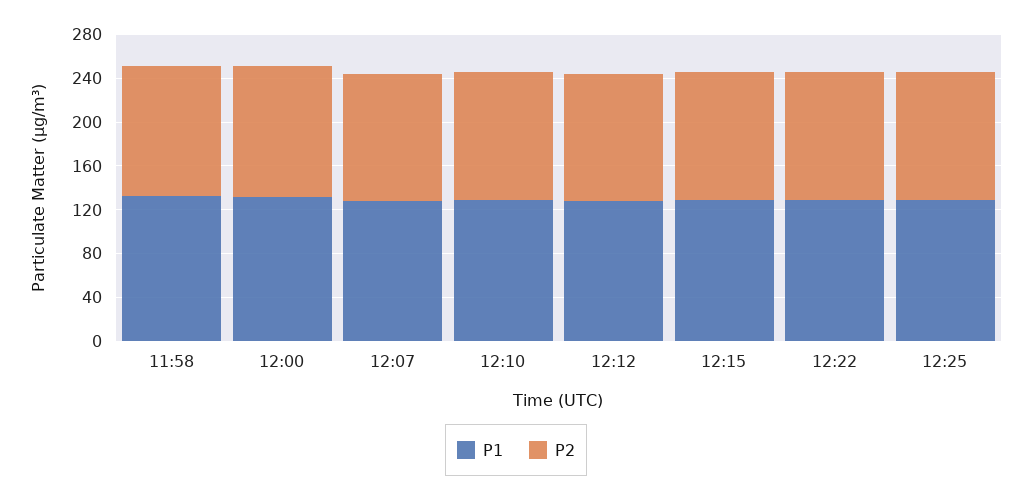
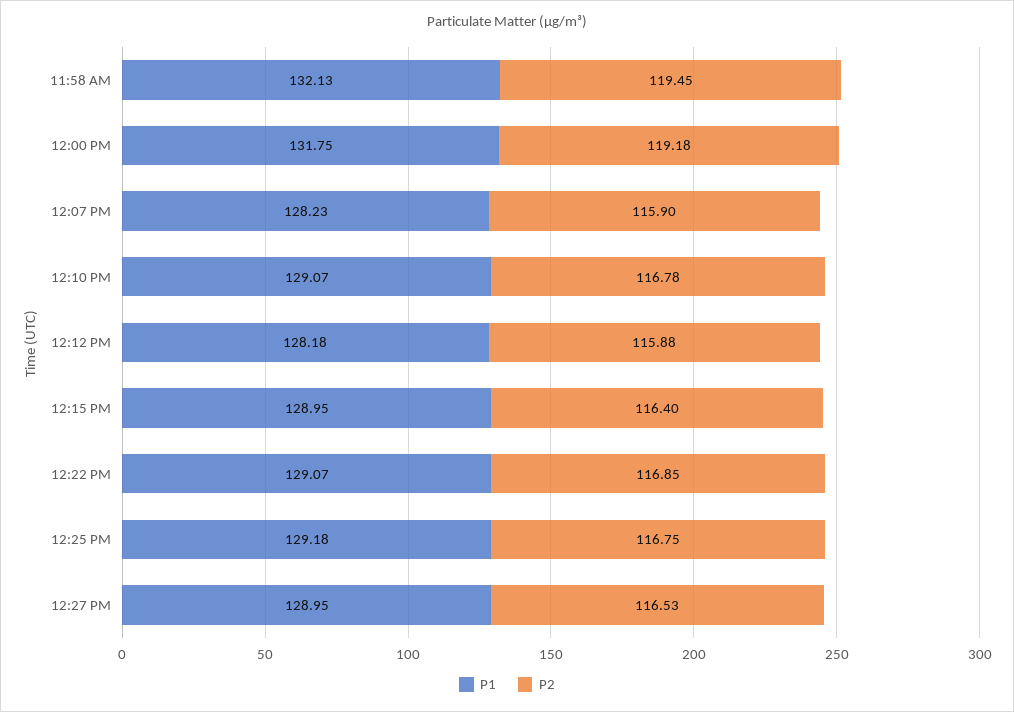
P1, 12:27 PM: none -> 128.95
P2, 12:27 PM: none -> 116.53

